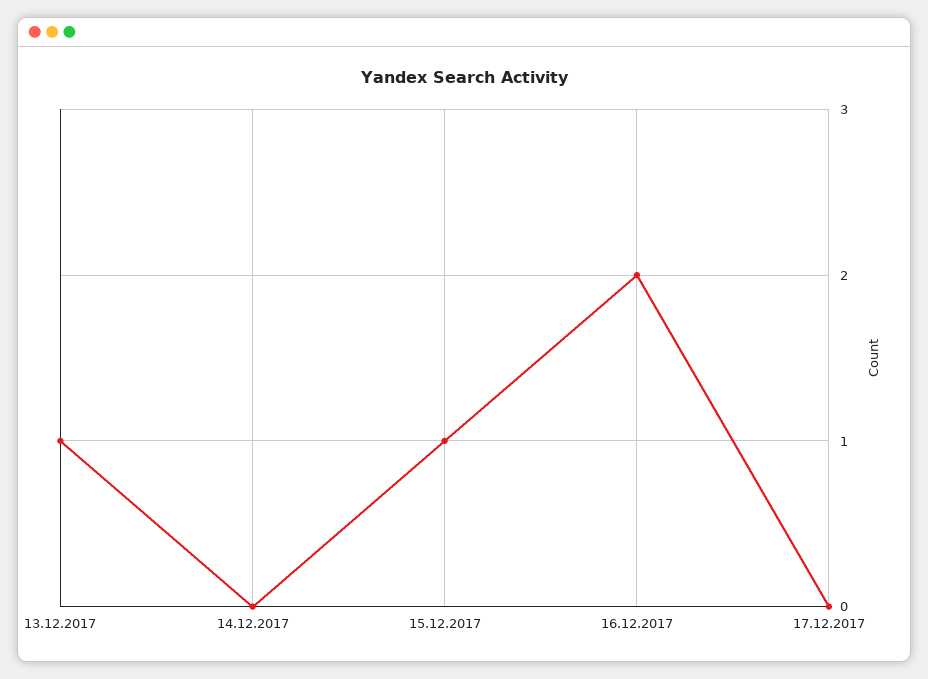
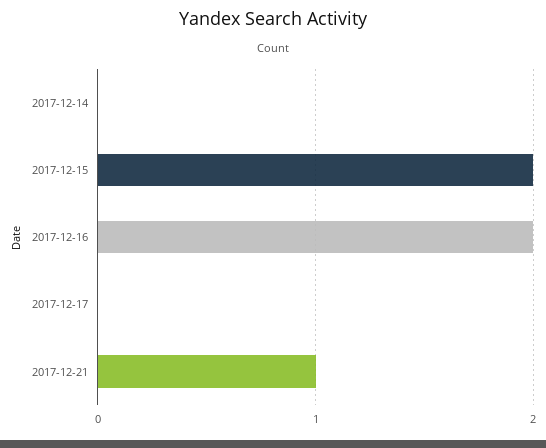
13.12.2017: 1 -> none
15.12.2017: 1 -> 2
2017-12-21: none -> 1

